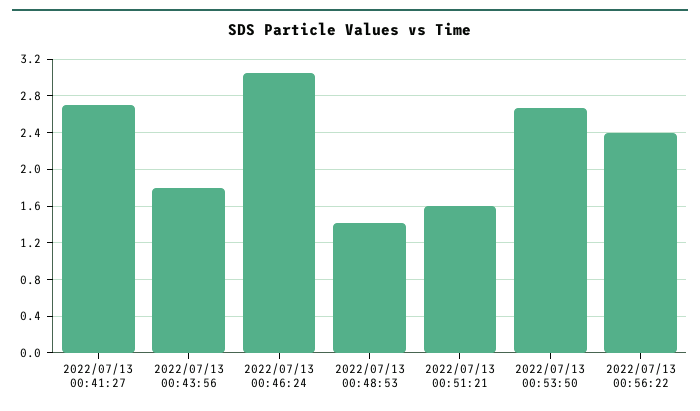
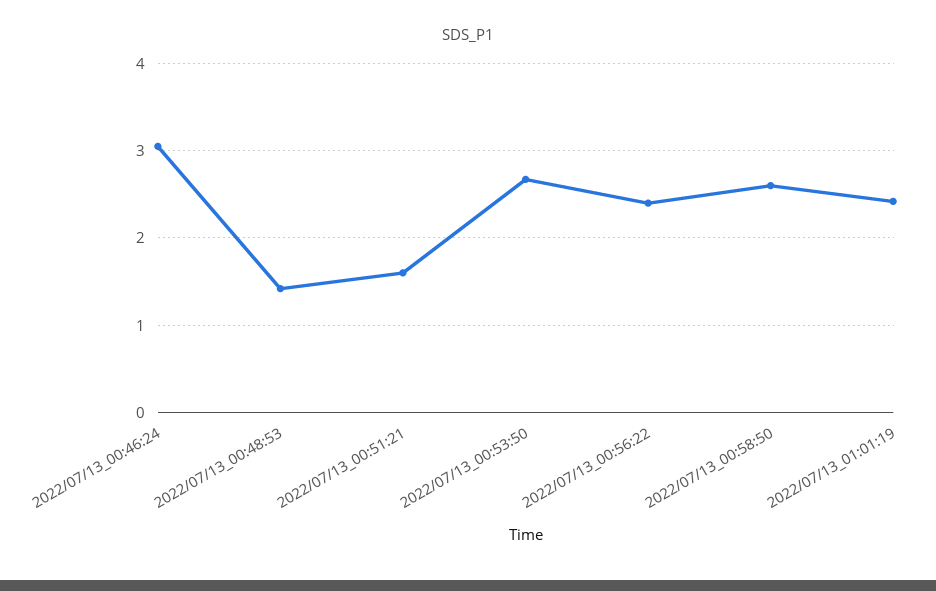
2022/07/13 00:41:27: 2.7 -> none
2022/07/13 00:43:56: 1.8 -> none
2022/07/13_00:58:50: none -> 2.6
2022/07/13_01:01:19: none -> 2.4

